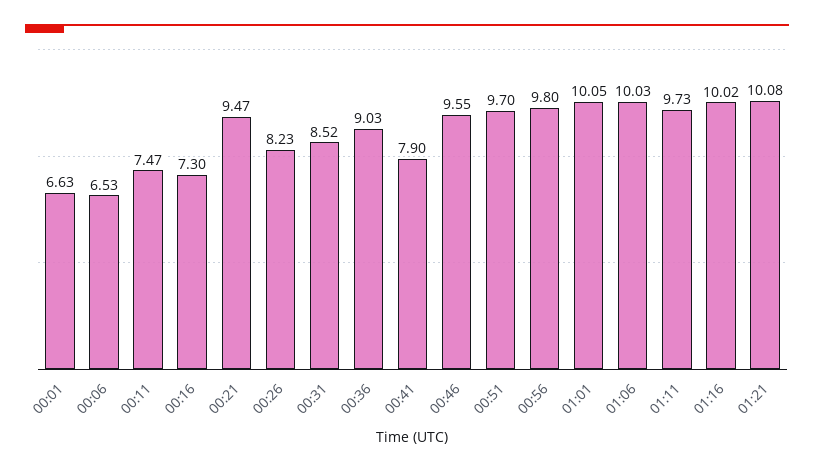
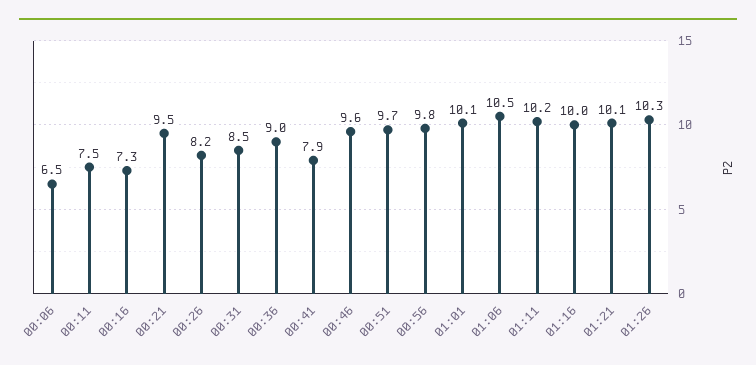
00:01: 6.63 -> none
01:06: 10.03 -> 10.5
01:11: 9.73 -> 10.2
01:26: none -> 10.3

